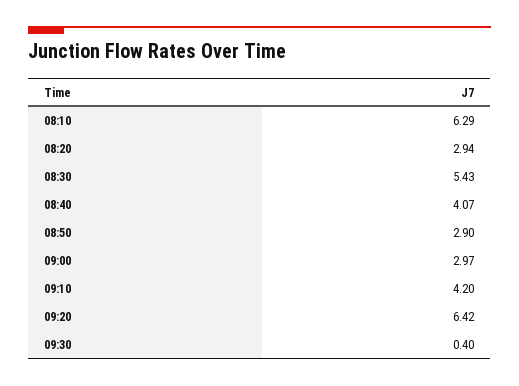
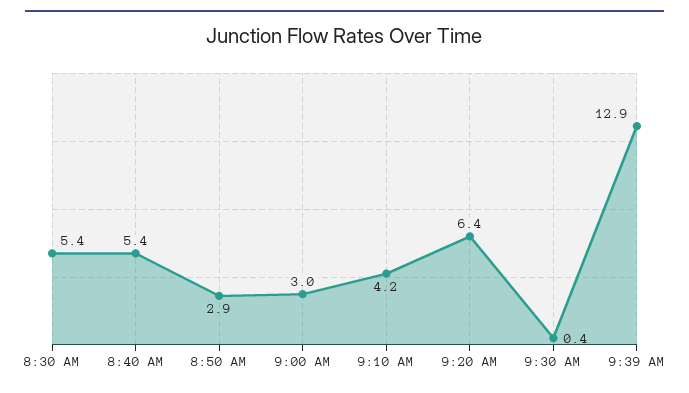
08:10: 6.29 -> none
08:20: 2.94 -> none
08:40: 4.07 -> 5.4
9:39 AM: none -> 12.9

